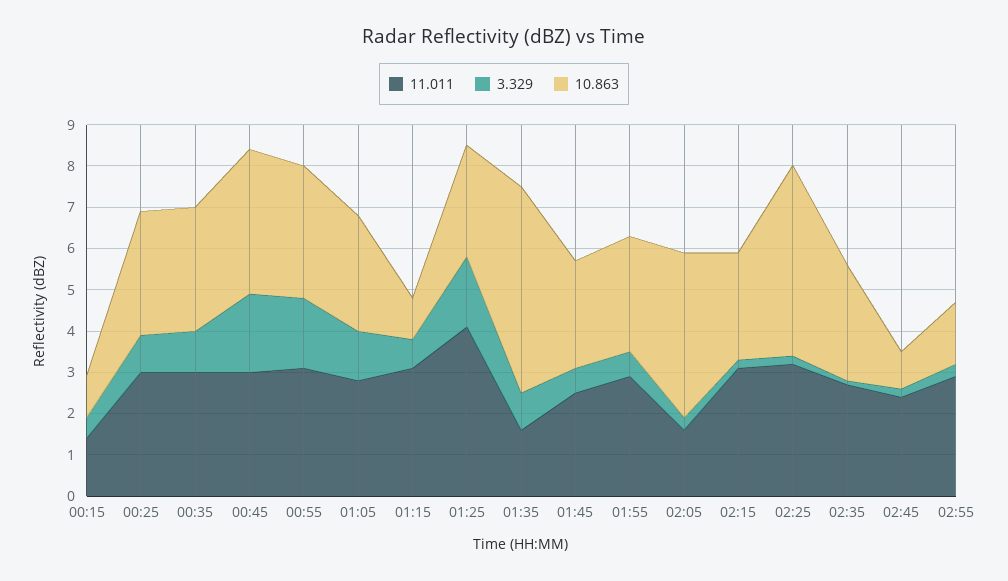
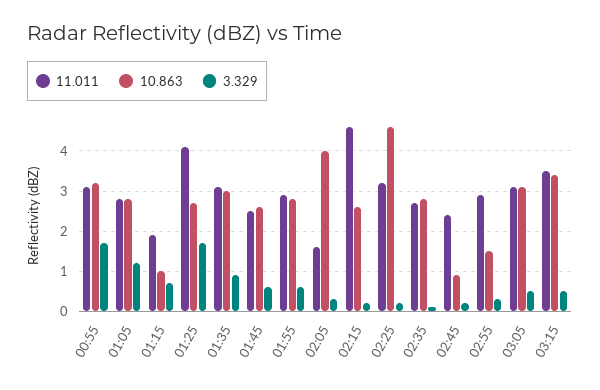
11.011, 00:15: 1.5 -> none
3.329, 00:15: 0.5 -> none
10.863, 00:15: 1 -> none
11.011, 00:25: 3 -> none
3.329, 00:25: 1 -> none
10.863, 00:25: 3 -> none
11.011, 00:35: 3 -> none
3.329, 00:35: 1 -> none
10.863, 00:35: 3 -> none
11.011, 00:45: 3 -> none
3.329, 00:45: 2 -> none
10.863, 00:45: 3.5 -> none
11.011, 01:15: 3 -> 2
11.011, 01:35: 1.5 -> 3
10.863, 01:35: 5 -> 3
11.011, 02:15: 3 -> 4.5
11.011, 03:05: none -> 3
10.863, 03:05: none -> 3
3.329, 03:05: none -> 0.5
11.011, 03:15: none -> 3.5
10.863, 03:15: none -> 3.5
3.329, 03:15: none -> 0.5

